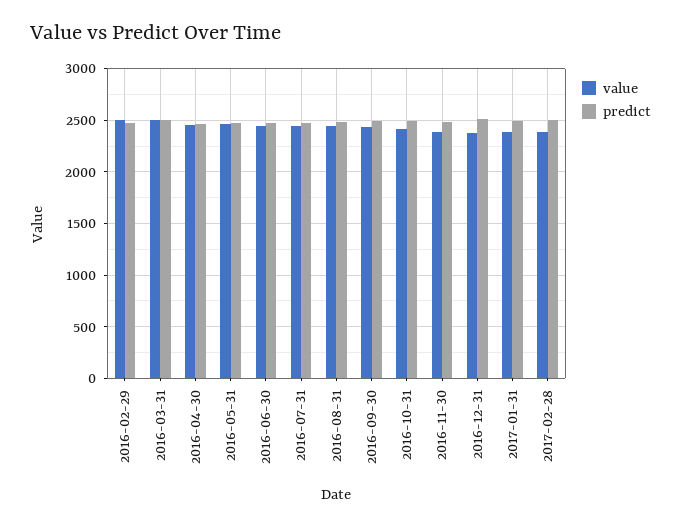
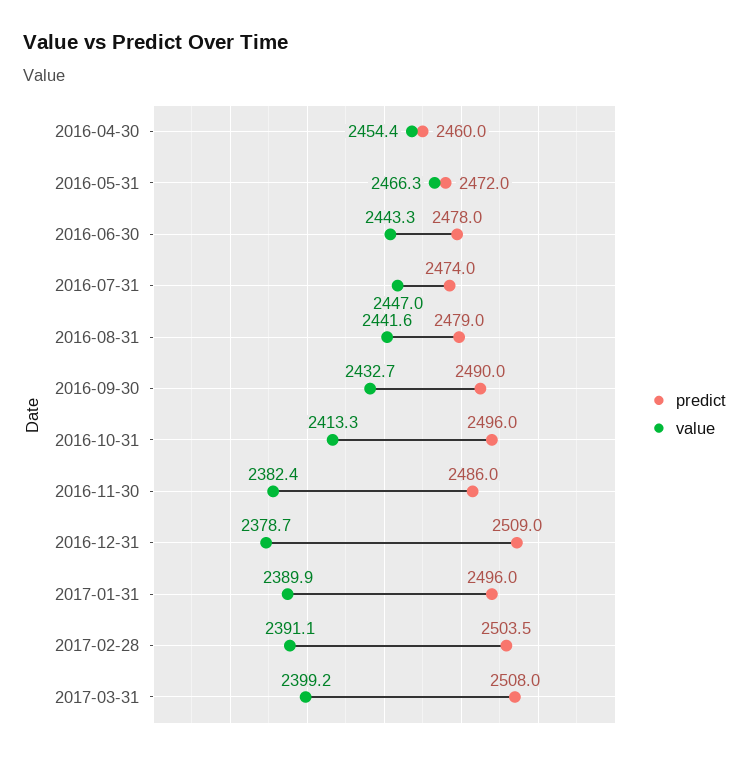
value, 2016-02-29: 2500 -> none
predict, 2016-02-29: 2500 -> none
value, 2016-03-31: 2500 -> none
predict, 2016-03-31: 2500 -> none
predict, 2017-03-31: none -> 2508
value, 2017-03-31: none -> 2399.2

